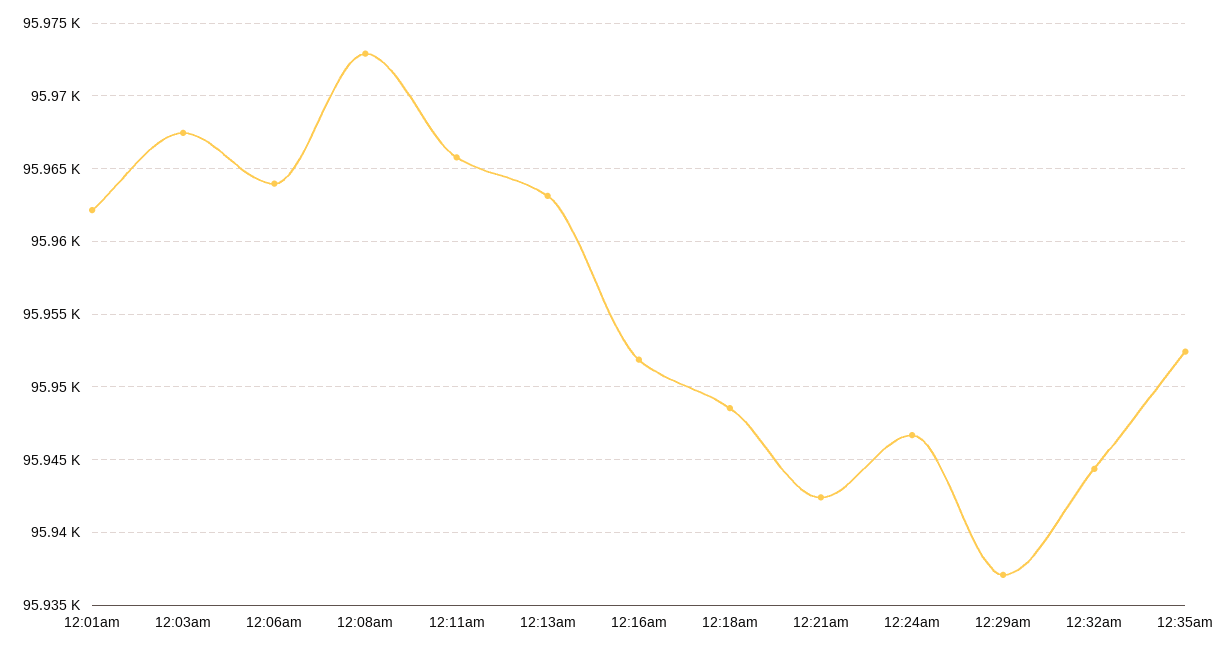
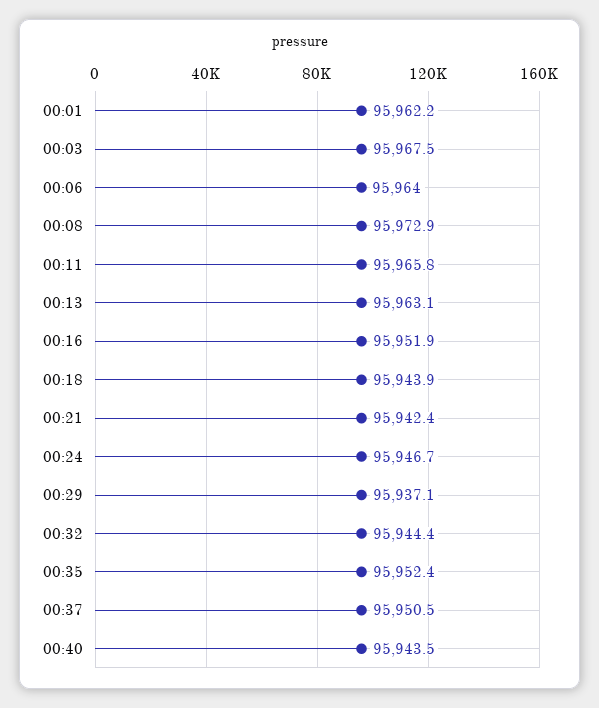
12:18am: 95948.5 -> 95943.9
00:37: none -> 95950.5
00:40: none -> 95943.5

